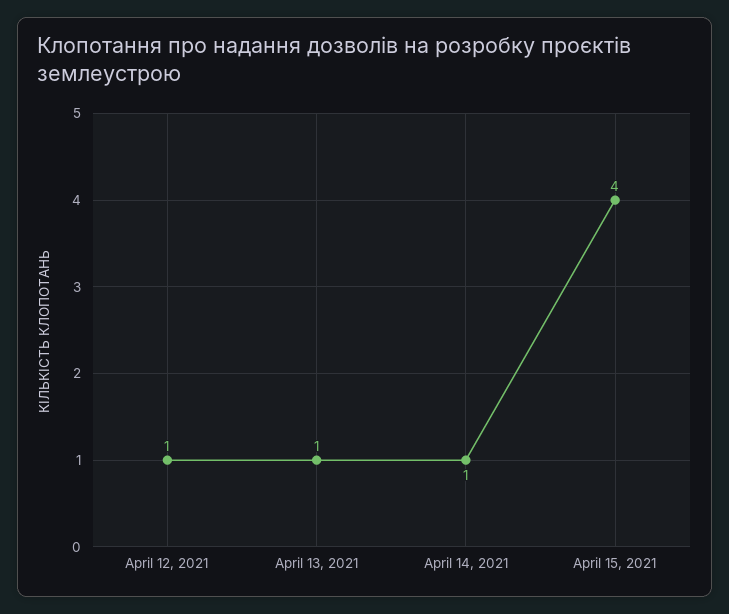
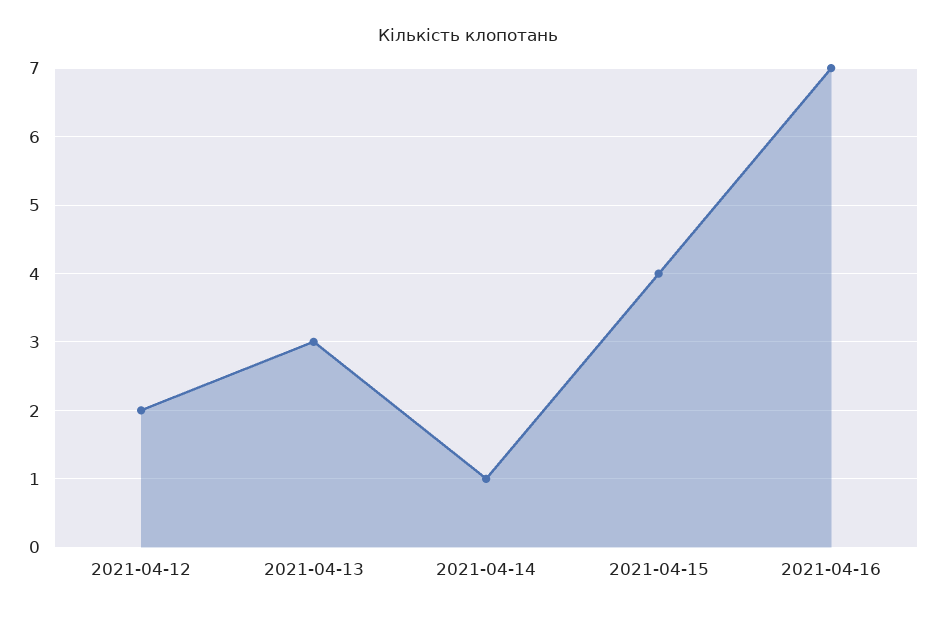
April 12, 2021: 1 -> 2
April 13, 2021: 1 -> 3
2021-04-16: none -> 7

